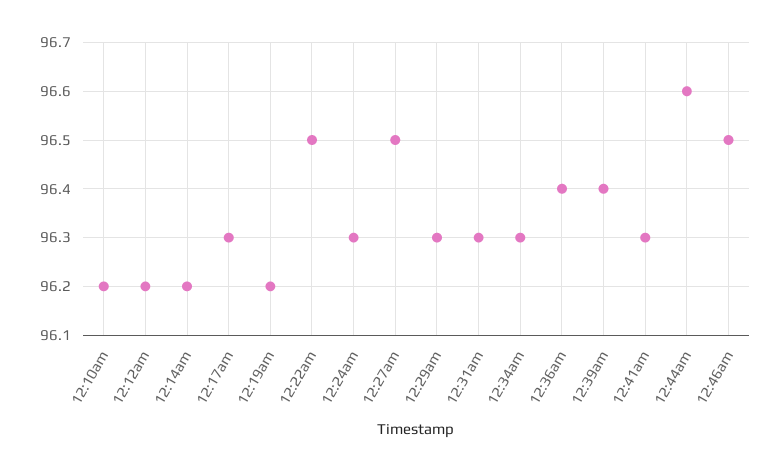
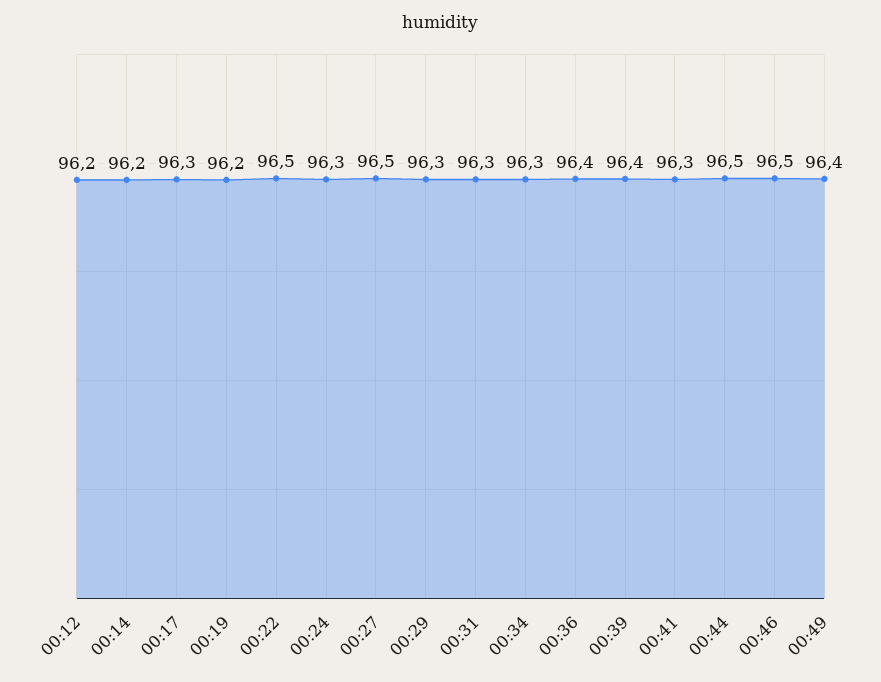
12:10am: 96.2 -> none
12:44am: 96.6 -> 96.5
00:49: none -> 96.4

